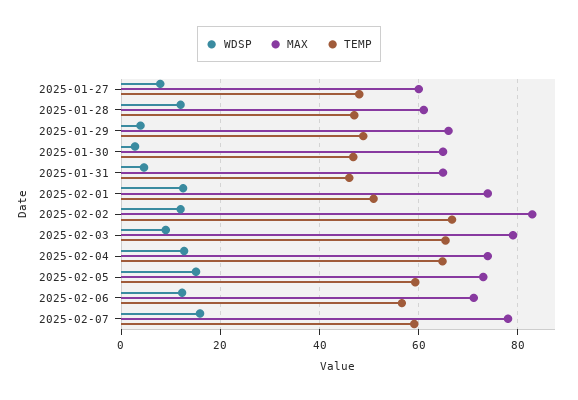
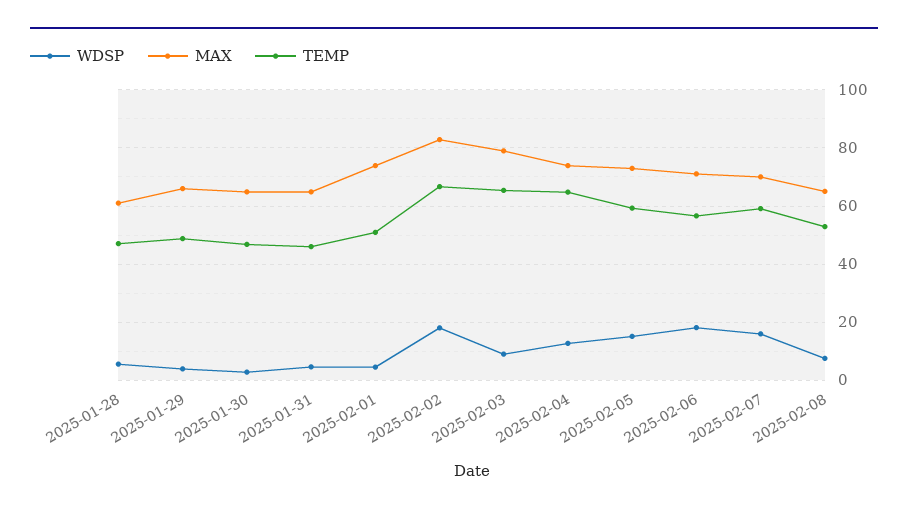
WDSP, 2025-01-27: 8 -> none
MAX, 2025-01-27: 60 -> none
TEMP, 2025-01-27: 48 -> none
WDSP, 2025-01-28: 12 -> 5
WDSP, 2025-02-01: 12 -> 5
WDSP, 2025-02-02: 12 -> 17.5
WDSP, 2025-02-06: 12 -> 17.5
MAX, 2025-02-07: 78 -> 70
WDSP, 2025-02-08: none -> 7.5
MAX, 2025-02-08: none -> 65
TEMP, 2025-02-08: none -> 52.5

